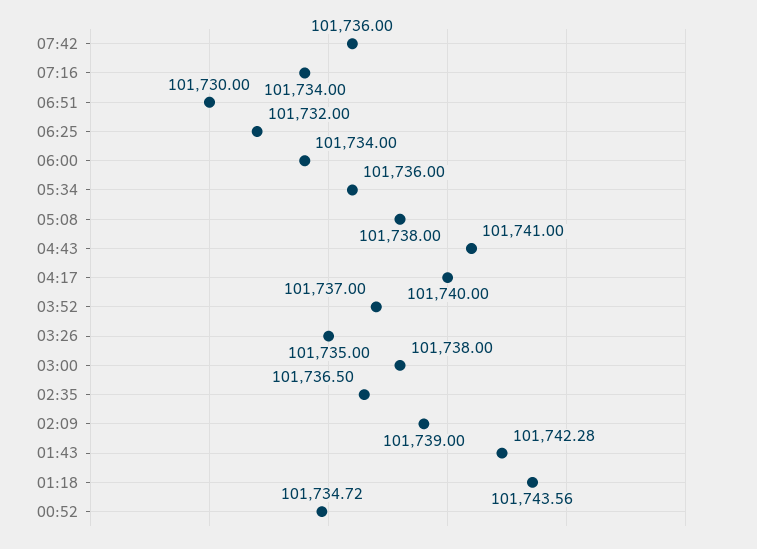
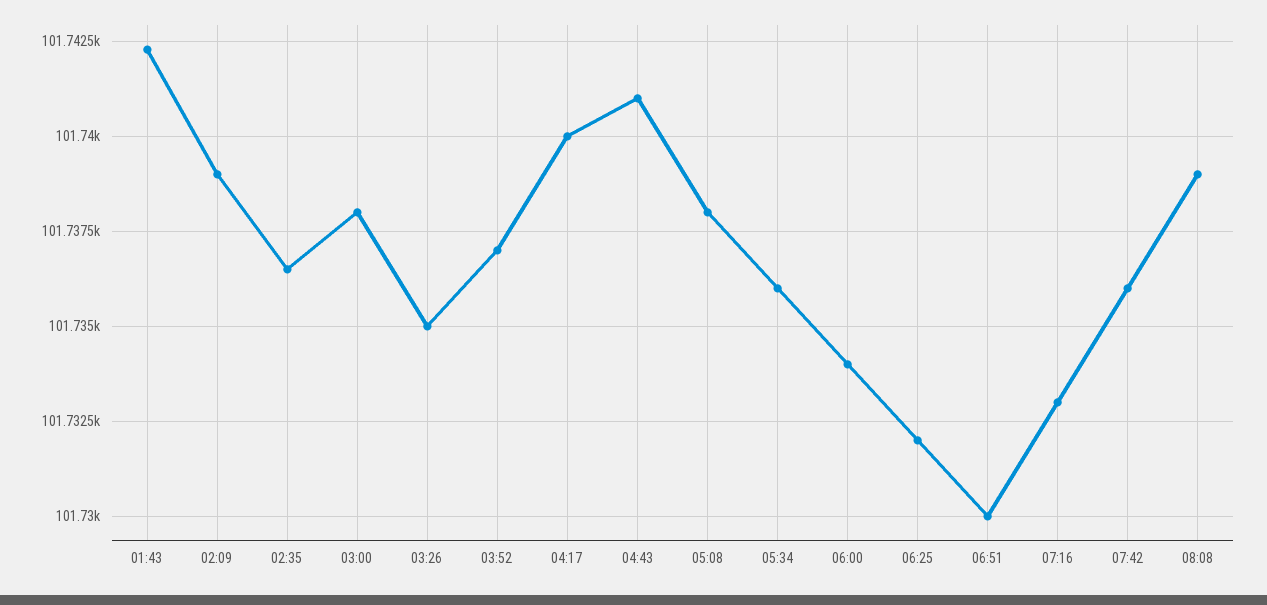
07:16: 101734 -> 101733
01:18: 101743.56 -> none
00:52: 101734.72 -> none
08:08: none -> 101739

